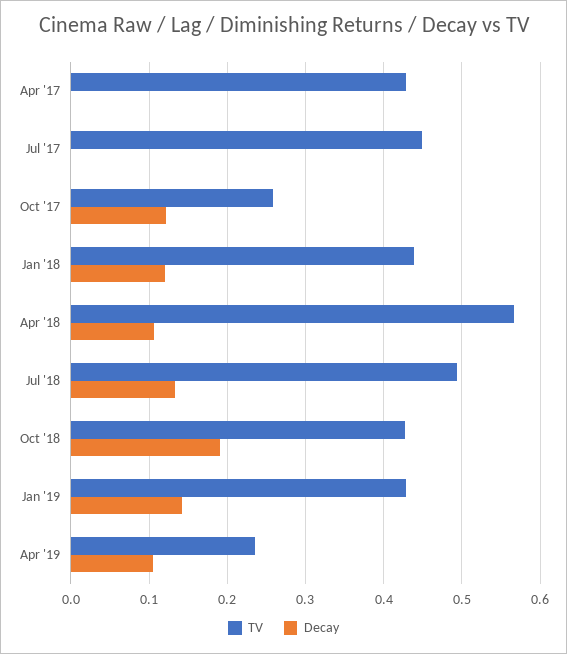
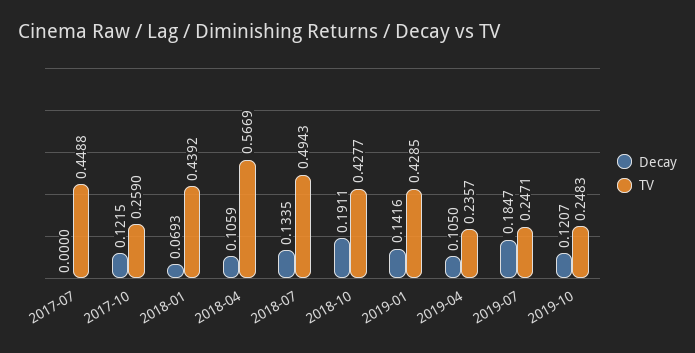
TV, Apr '17: 0.43 -> none
Decay, Apr '17: 0 -> none
Decay, Jan '18: 0.12 -> 0.0693
Decay, 2019-07: none -> 0.1847
TV, 2019-07: none -> 0.2471
Decay, 2019-10: none -> 0.1207
TV, 2019-10: none -> 0.2483

